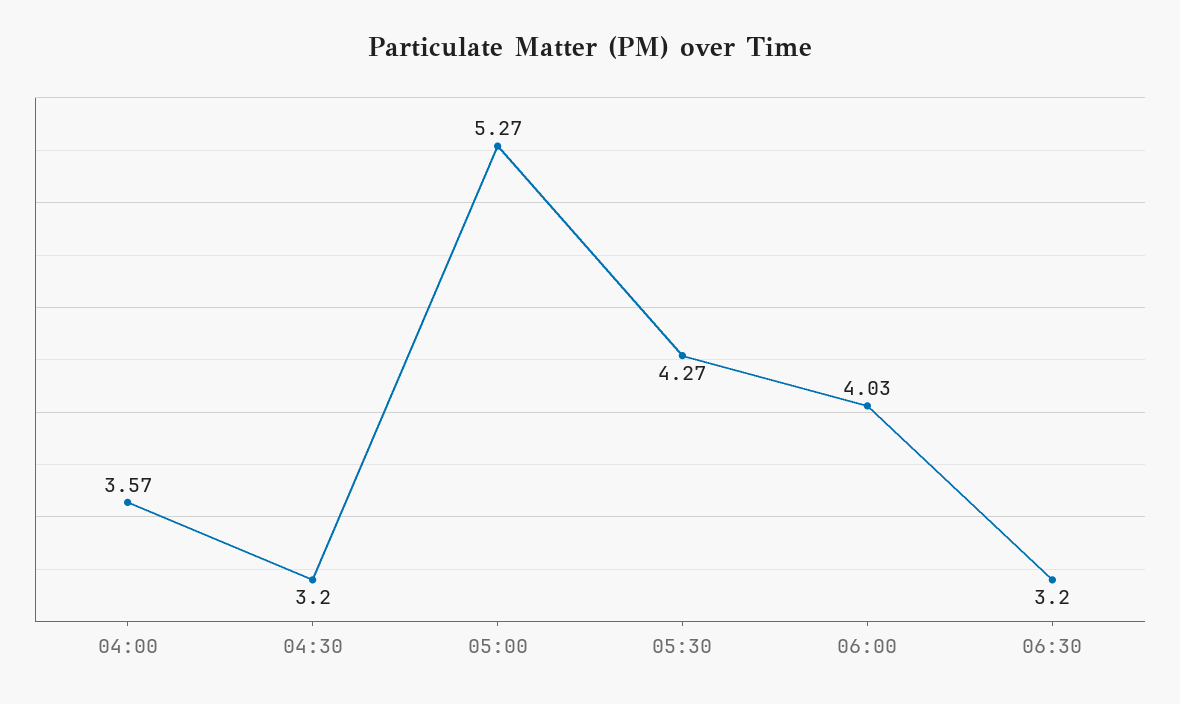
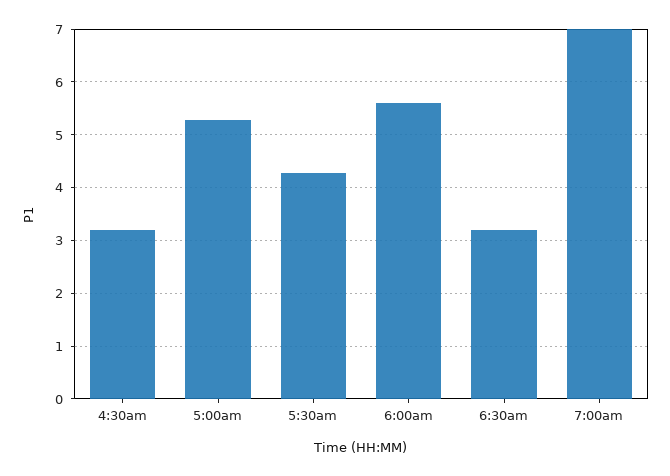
04:00: 3.57 -> none
06:00: 4.03 -> 5.6
7:00am: none -> 7

